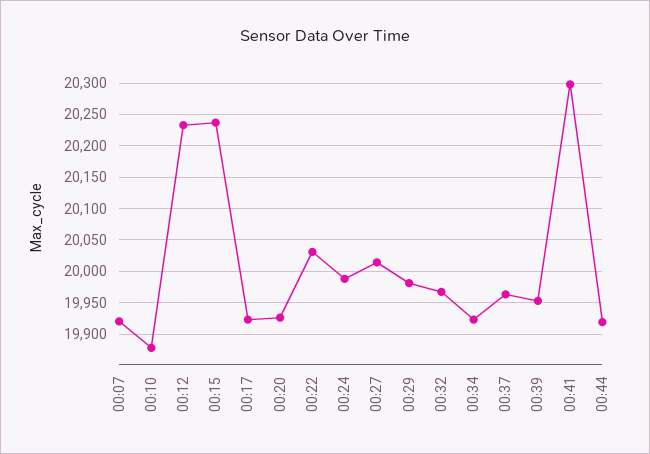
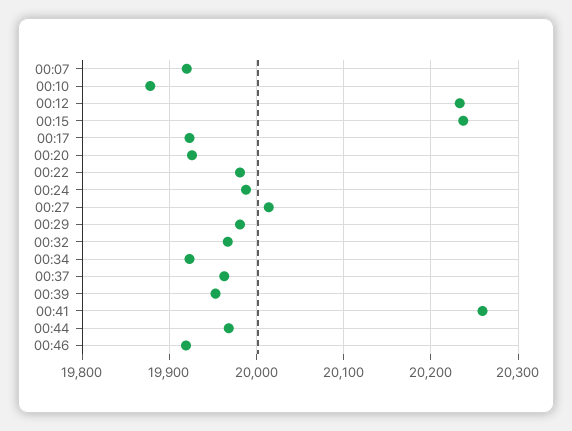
00:22: 20030 -> 19980
00:41: 20300 -> 20260
00:44: 19920 -> 19970
00:46: none -> 19920

